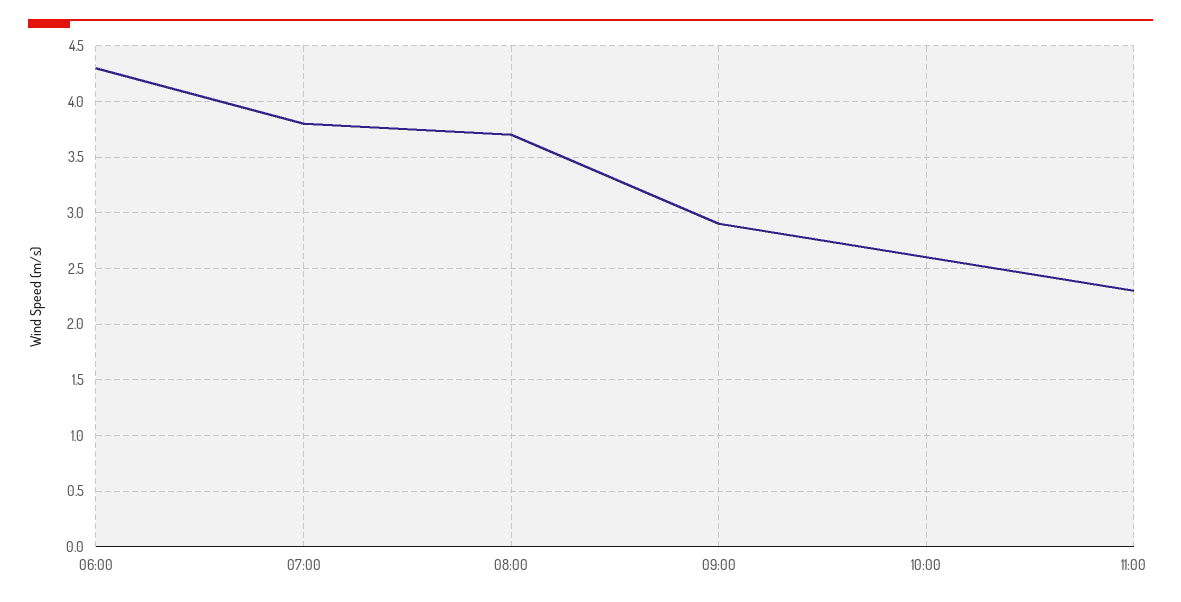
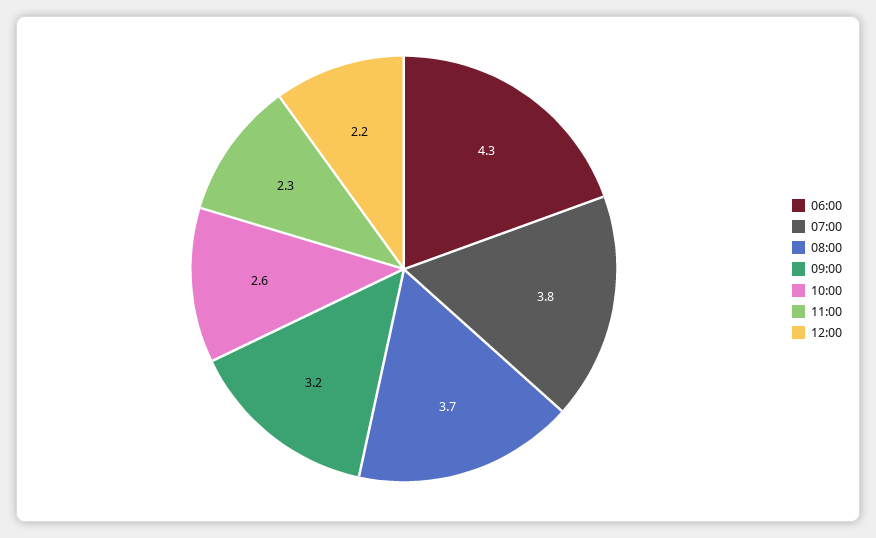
09:00: 2.9 -> 3.2
12:00: none -> 2.2

